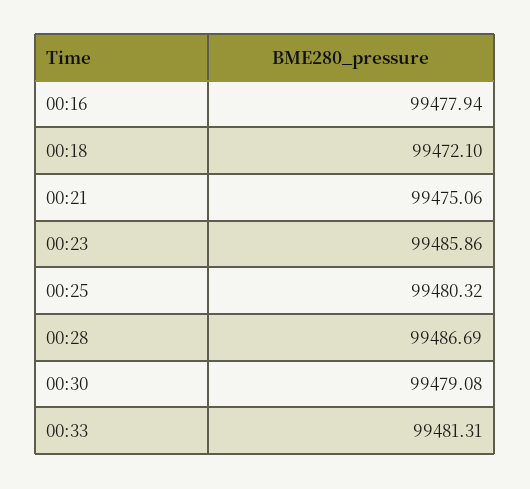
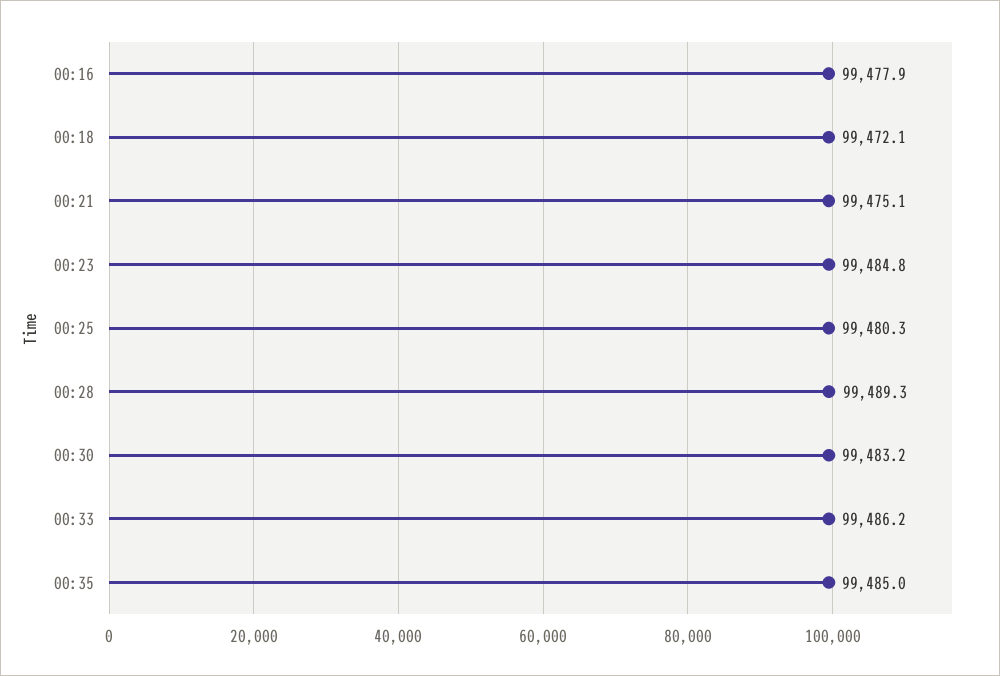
00:23: 99485.86 -> 99484.8
00:28: 99486.69 -> 99489.3
00:30: 99479.08 -> 99483.2
00:33: 99481.31 -> 99486.2
00:35: none -> 99485

